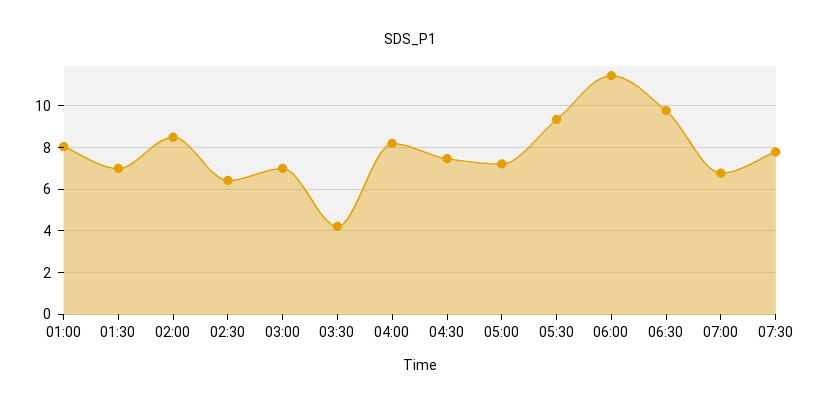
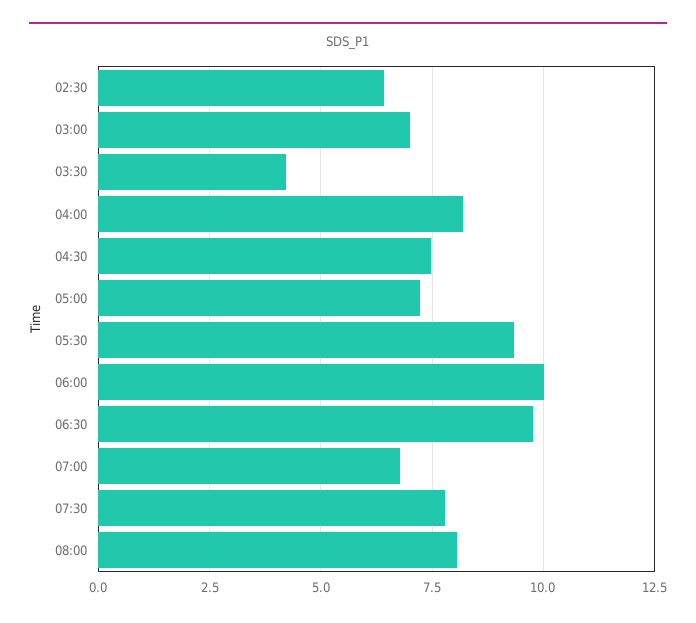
01:00: 8 -> none
01:30: 7 -> none
02:00: 8.5 -> none
06:00: 11.5 -> 10
08:00: none -> 8

